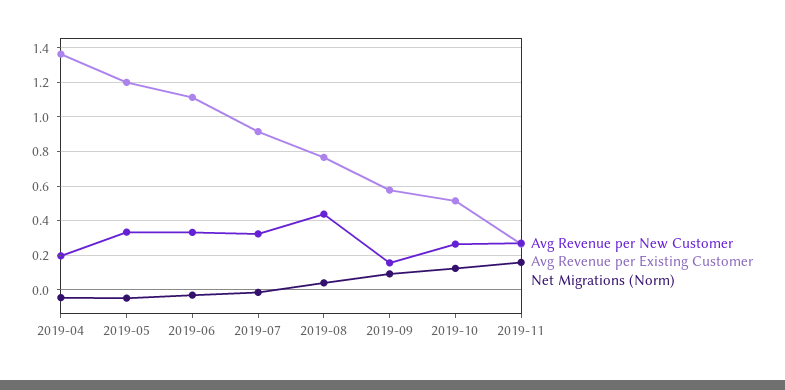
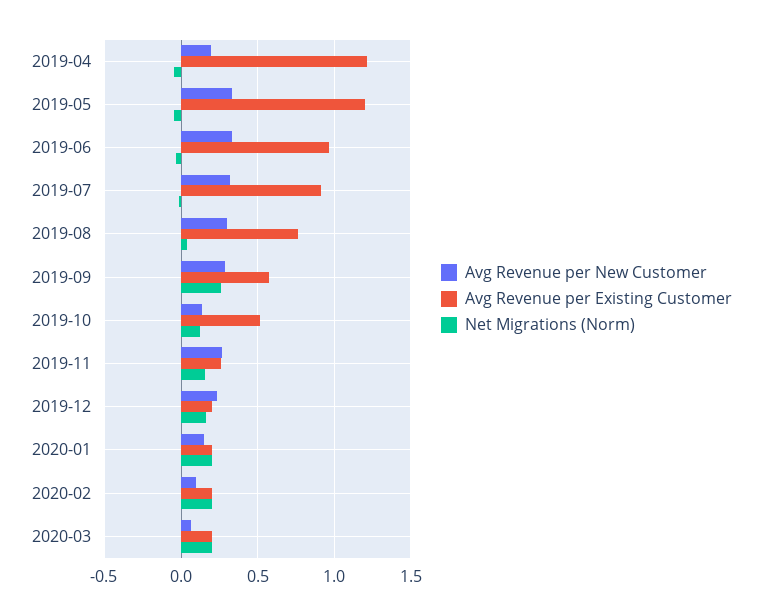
Avg Revenue per Existing Customer, 2019-04: 1.35 -> 1.2
Avg Revenue per Existing Customer, 2019-06: 1.1 -> 0.95
Avg Revenue per New Customer, 2019-08: 0.45 -> 0.3
Avg Revenue per New Customer, 2019-09: 0.15 -> 0.3
Net Migrations (Norm), 2019-09: 0.1 -> 0.25
Avg Revenue per New Customer, 2019-10: 0.25 -> 0.15
Avg Revenue per New Customer, 2019-12: none -> 0.25
Avg Revenue per Existing Customer, 2019-12: none -> 0.2
Net Migrations (Norm), 2019-12: none -> 0.15
Avg Revenue per New Customer, 2020-01: none -> 0.15
Avg Revenue per Existing Customer, 2020-01: none -> 0.2
Net Migrations (Norm), 2020-01: none -> 0.2
Avg Revenue per New Customer, 2020-02: none -> 0.1
Avg Revenue per Existing Customer, 2020-02: none -> 0.2
Net Migrations (Norm), 2020-02: none -> 0.2
Avg Revenue per New Customer, 2020-03: none -> 0.05
Avg Revenue per Existing Customer, 2020-03: none -> 0.2
Net Migrations (Norm), 2020-03: none -> 0.2

